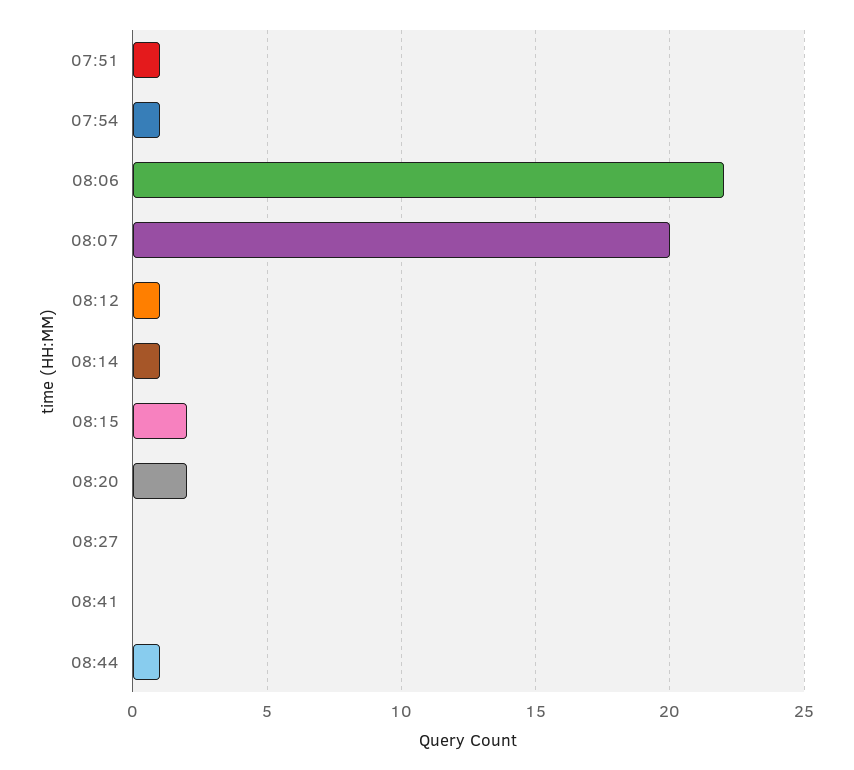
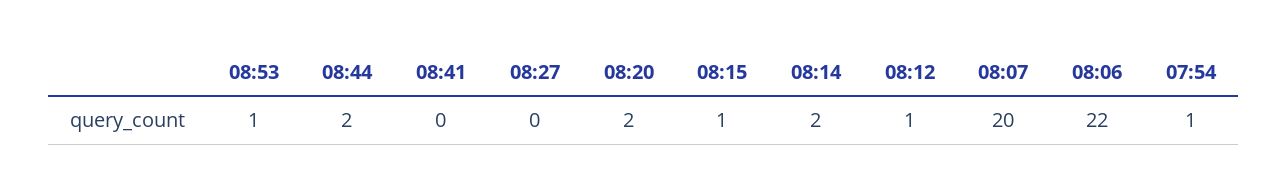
07:51: 1 -> none
08:14: 1 -> 2
08:15: 2 -> 1
08:44: 1 -> 2
08:53: none -> 1

